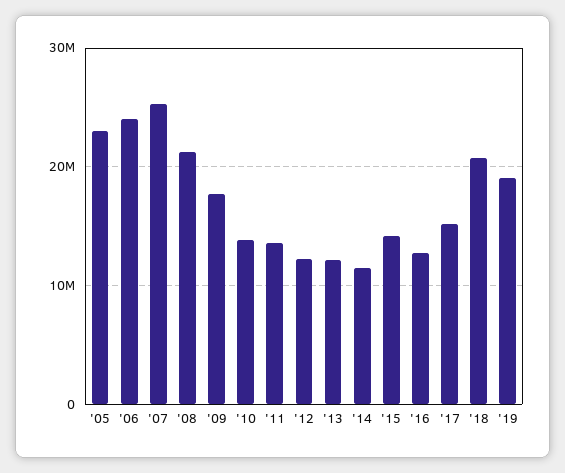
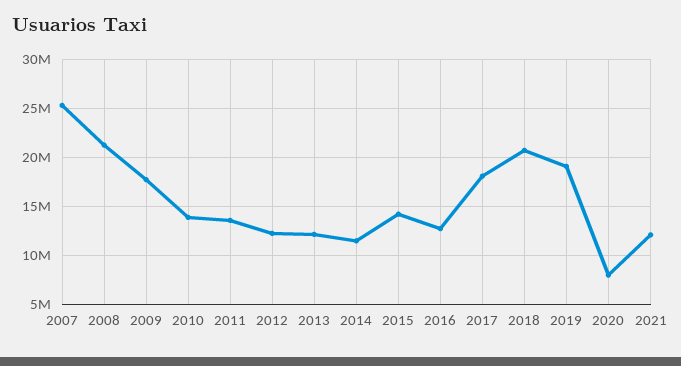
'05: 23000000 -> none
'06: 24000000 -> none
'17: 15000000 -> 18000000
2020: none -> 8000000
2021: none -> 12000000

